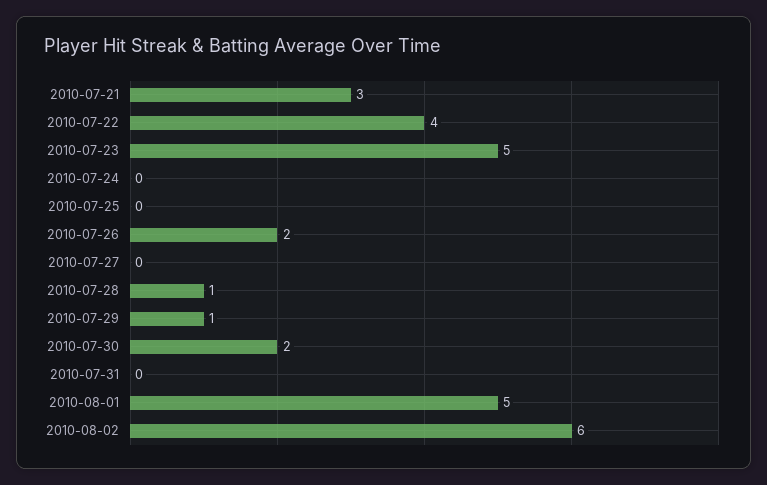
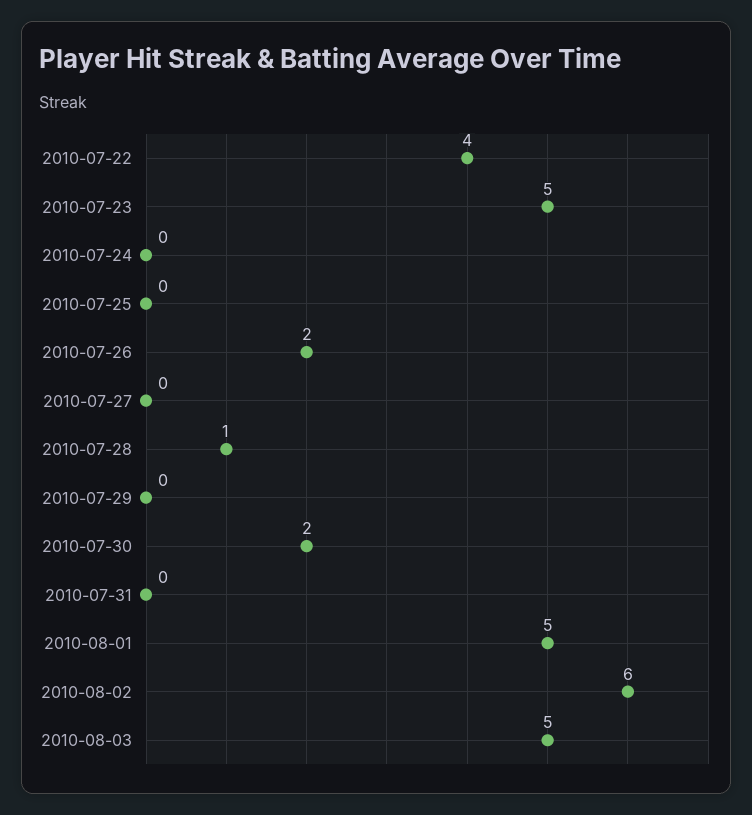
2010-07-21: 3 -> none
2010-07-29: 1 -> 0
2010-08-03: none -> 5

